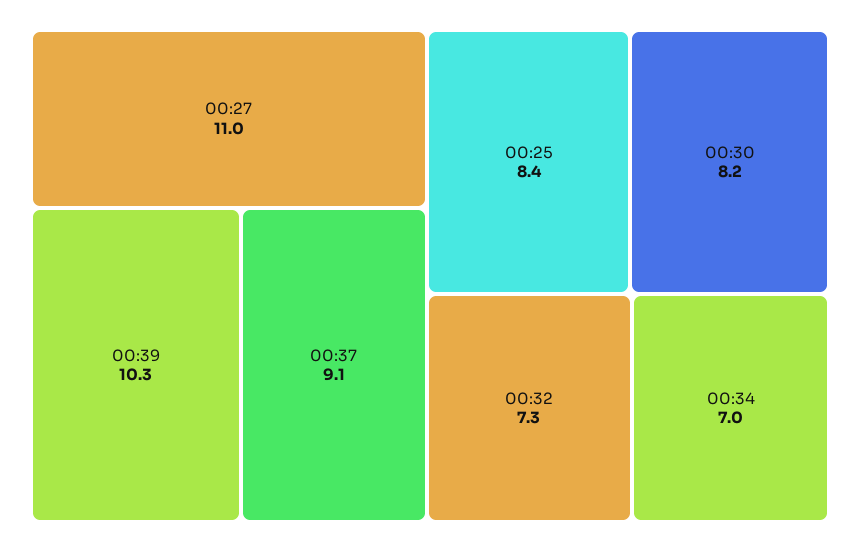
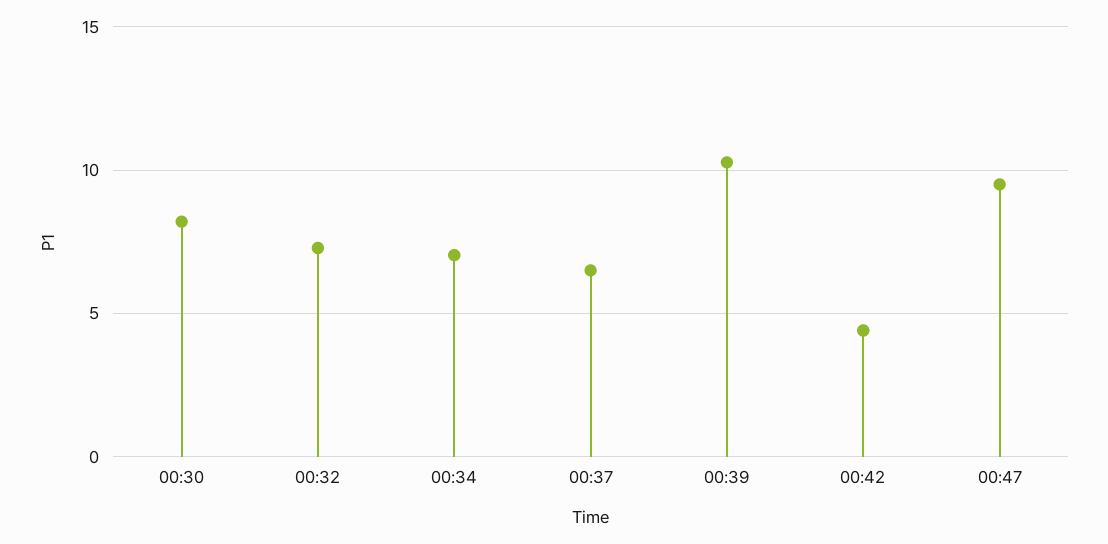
00:27: 11 -> none
00:37: 9.1 -> 6.5
00:25: 8.4 -> none
00:42: none -> 4.5
00:47: none -> 9.5

